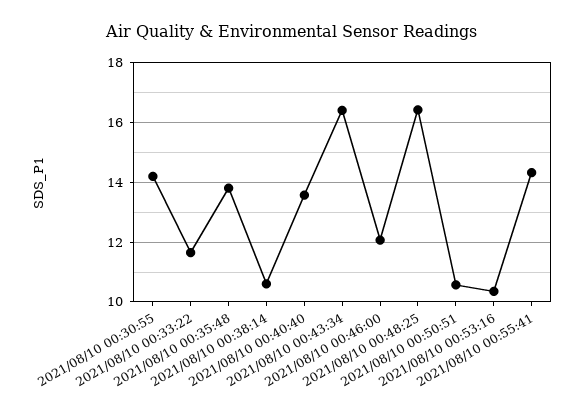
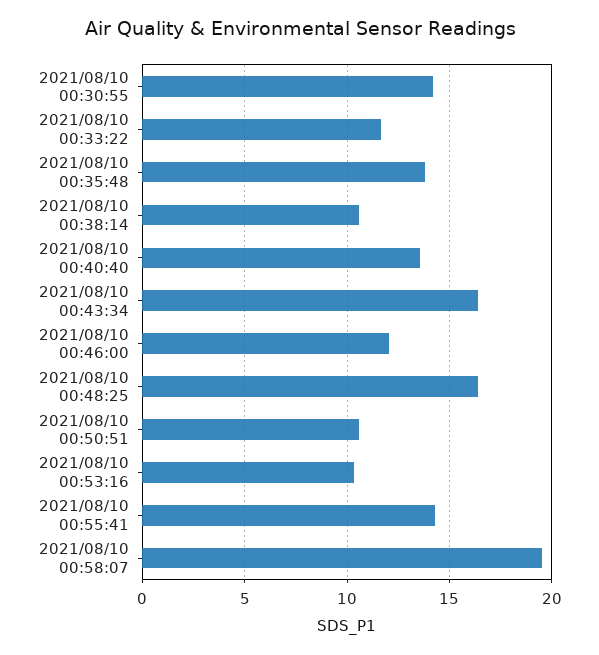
2021/08/10 00:58:07: none -> 19.5

